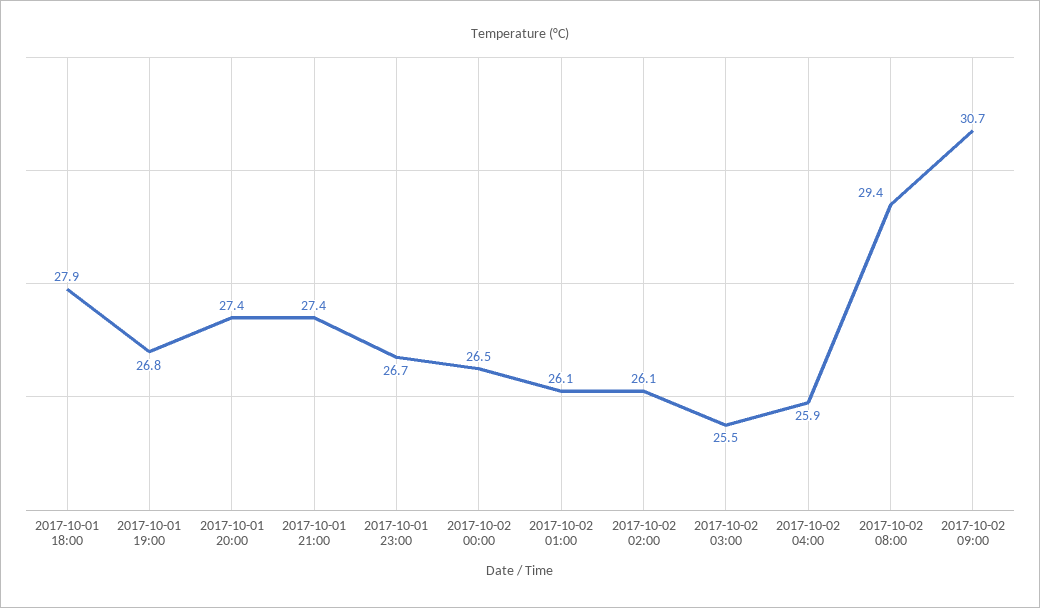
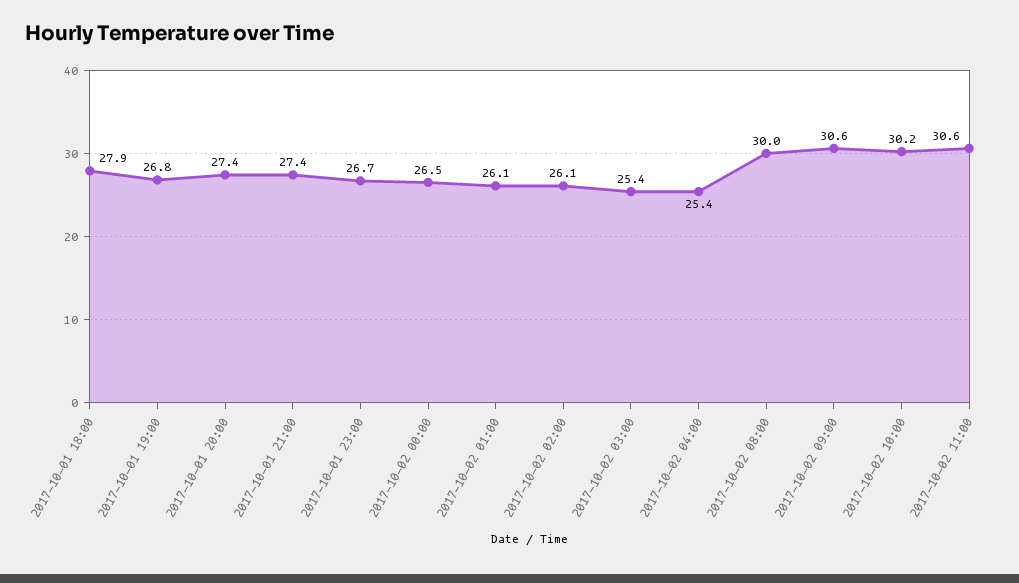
2017-10-02 03:00: 25.5 -> 25.4
2017-10-02 04:00: 25.9 -> 25.4
2017-10-02 08:00: 29.4 -> 30
2017-10-02 09:00: 30.7 -> 30.6
2017-10-02 10:00: none -> 30.2
2017-10-02 11:00: none -> 30.6

